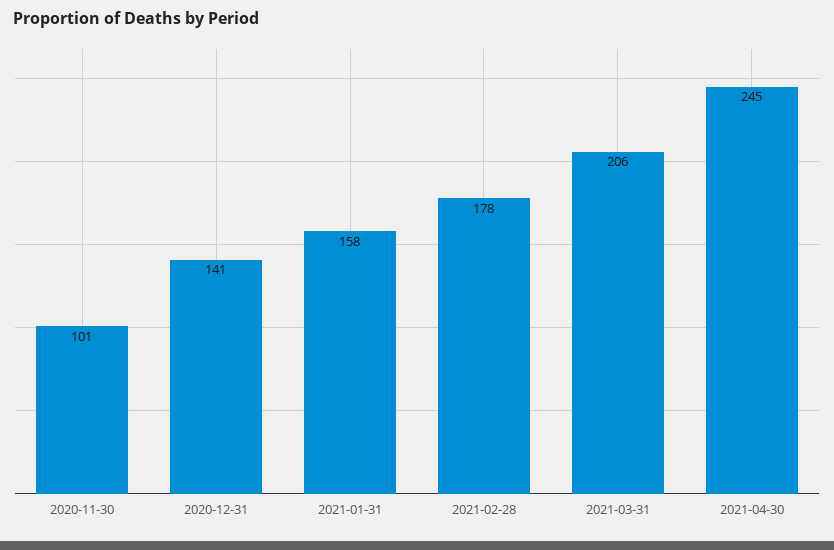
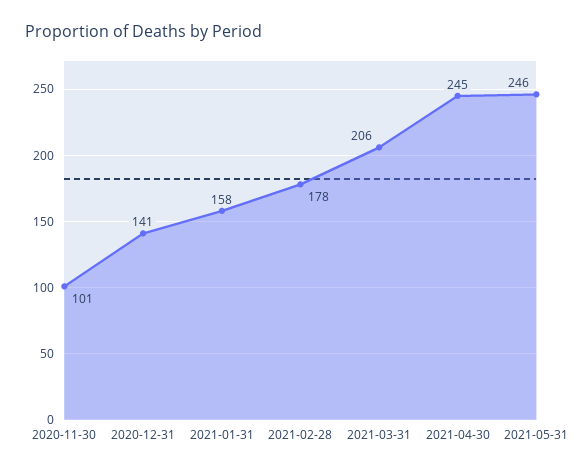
2021-05-31: none -> 246

